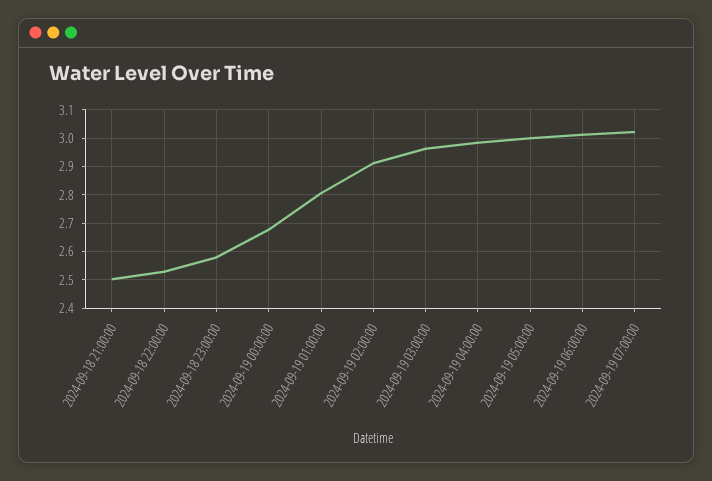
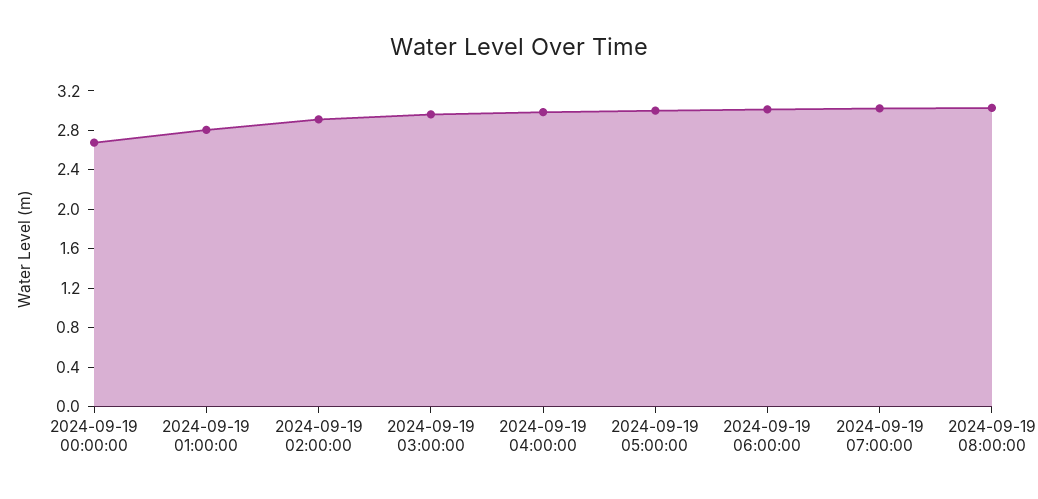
2024-09-18 21:00:00: 2.5 -> none
2024-09-18 22:00:00: 2.525 -> none
2024-09-18 23:00:00: 2.575 -> none
2024-09-19 08:00:00: none -> 3

